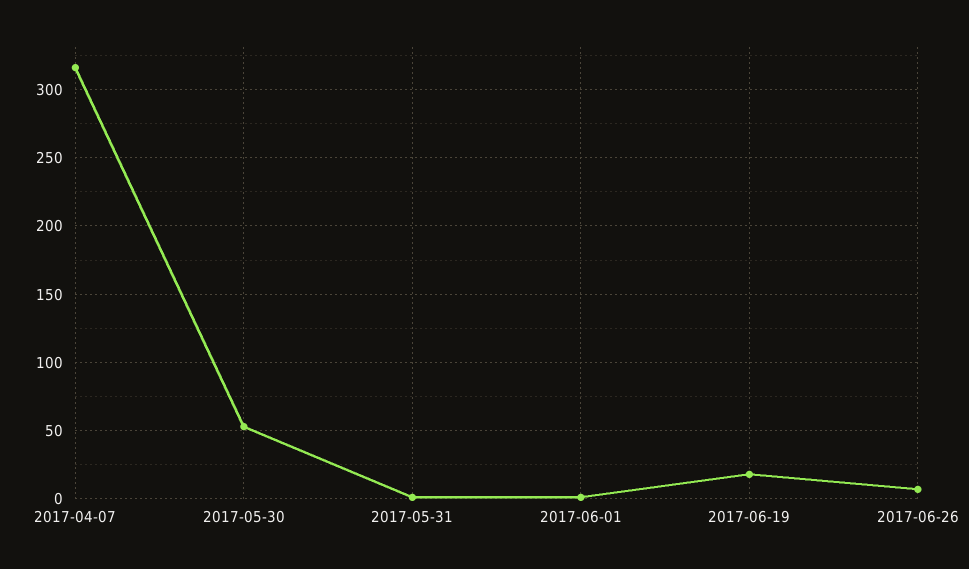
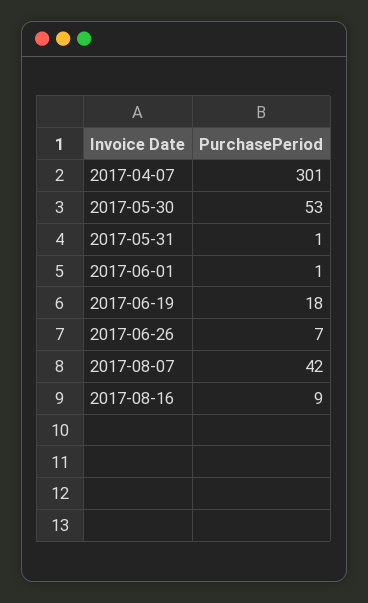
2017-04-07: 315 -> 301
2017-08-07: none -> 42
2017-08-16: none -> 9

